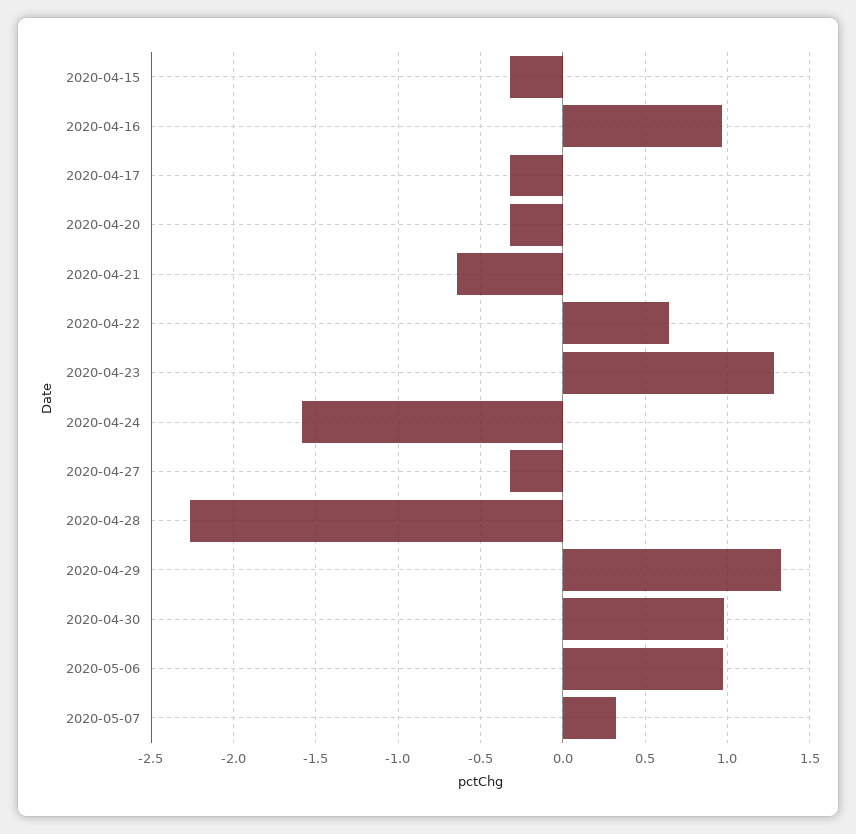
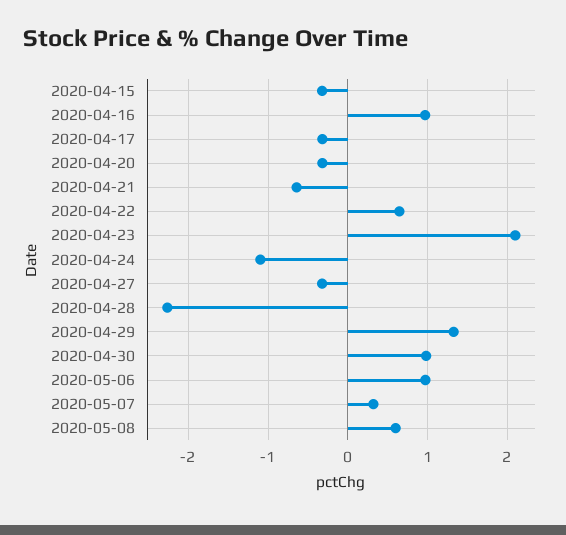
2020-04-23: 1.3 -> 2.1
2020-04-24: -1.6 -> -1.1
2020-05-08: none -> 0.6

